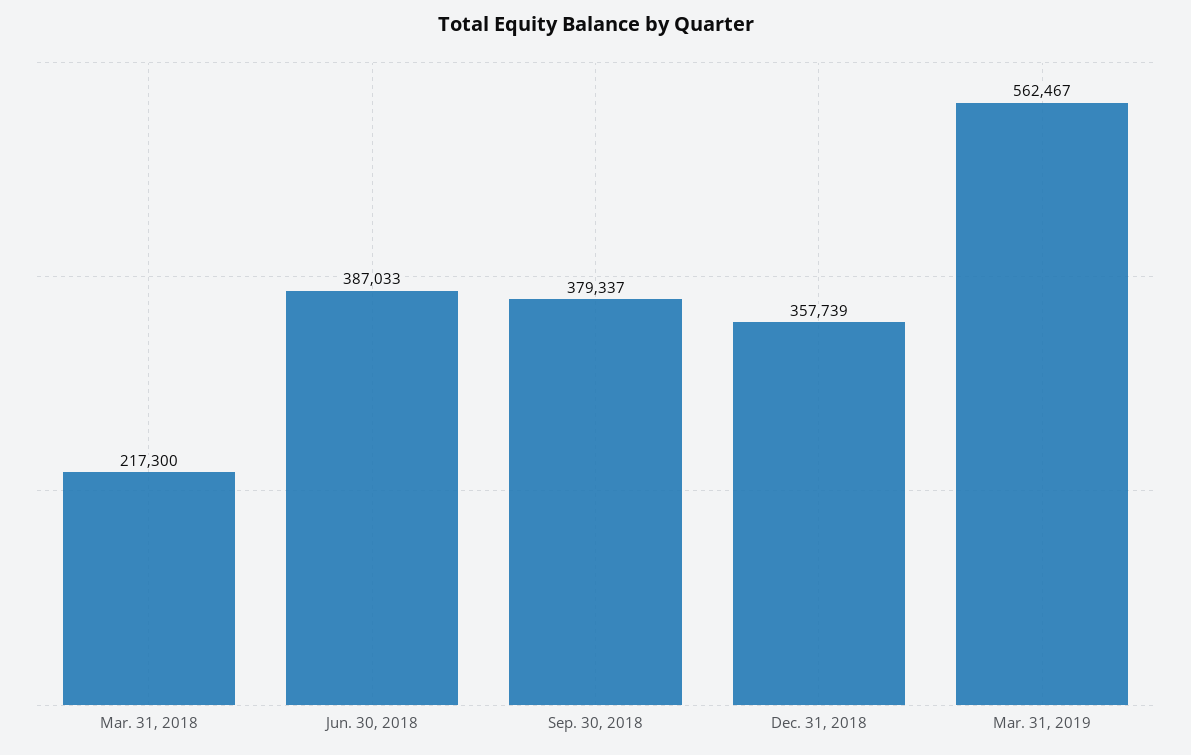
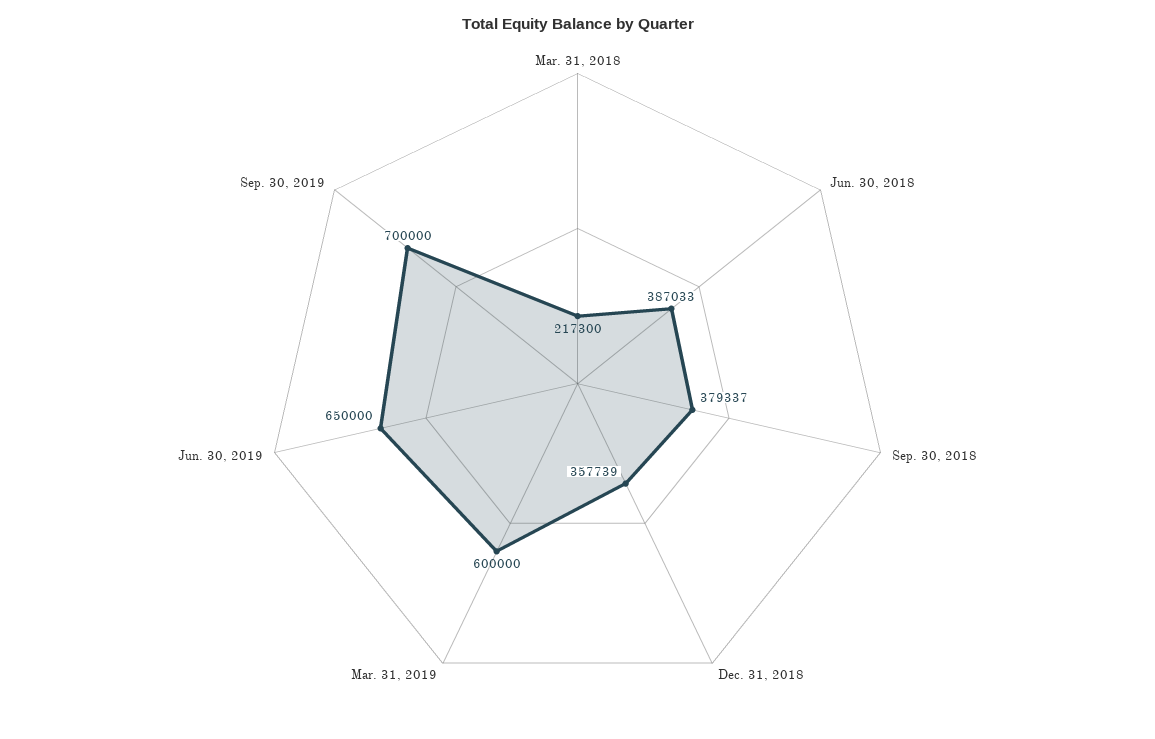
Mar. 31, 2019: 562467 -> 600000
Jun. 30, 2019: none -> 650000
Sep. 30, 2019: none -> 700000

